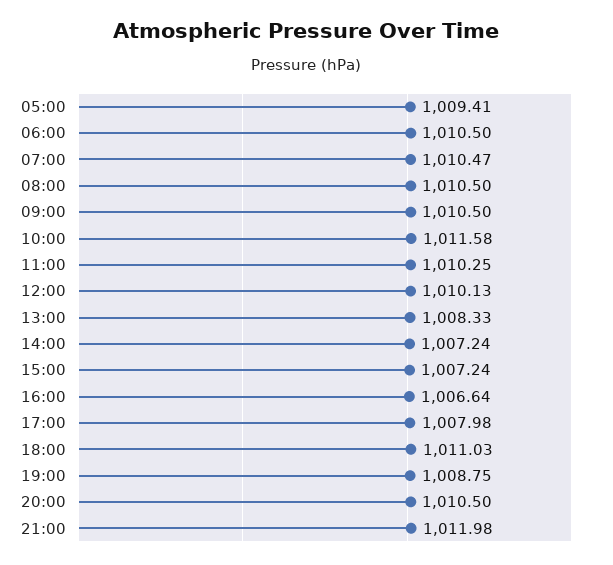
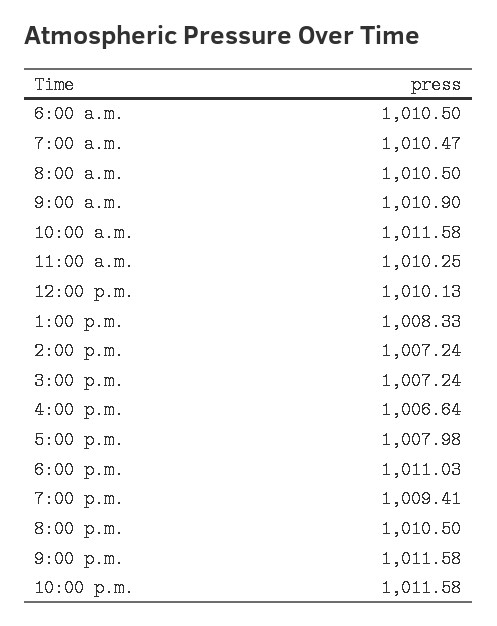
05:00: 1009.41 -> none
09:00: 1010.5 -> 1010.9
19:00: 1008.75 -> 1009.41
21:00: 1011.98 -> 1011.58
10:00 p.m.: none -> 1011.58

